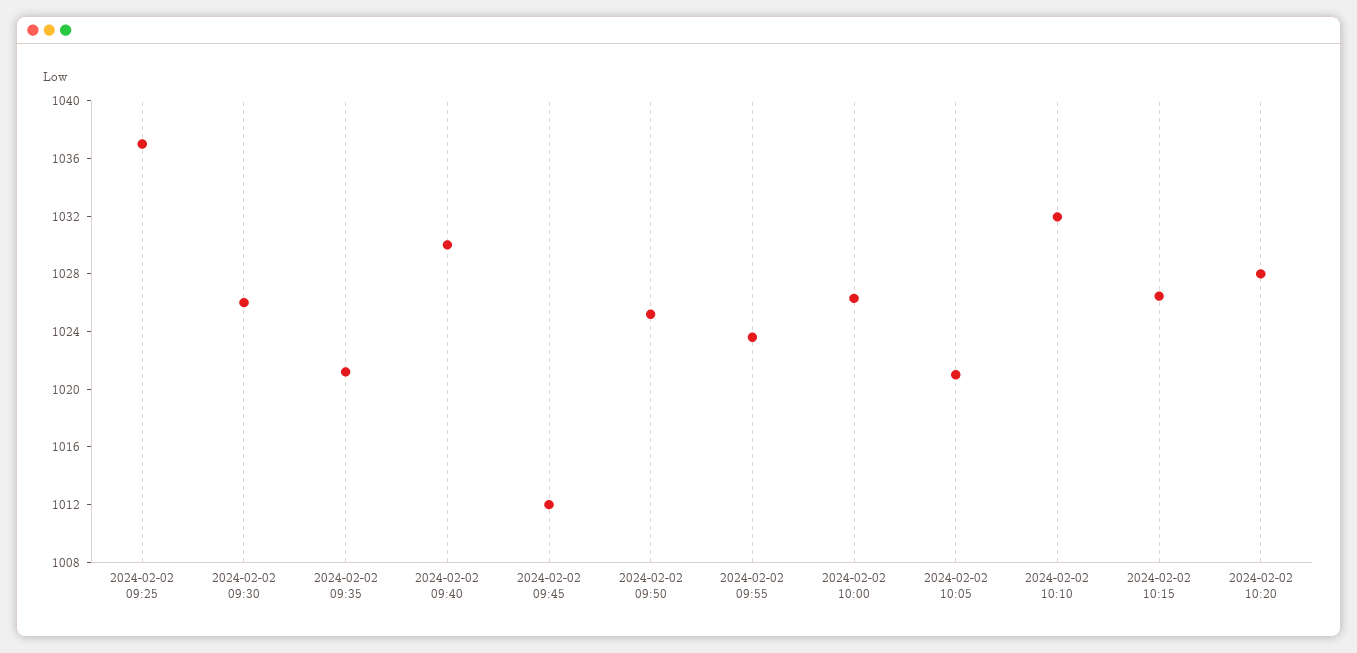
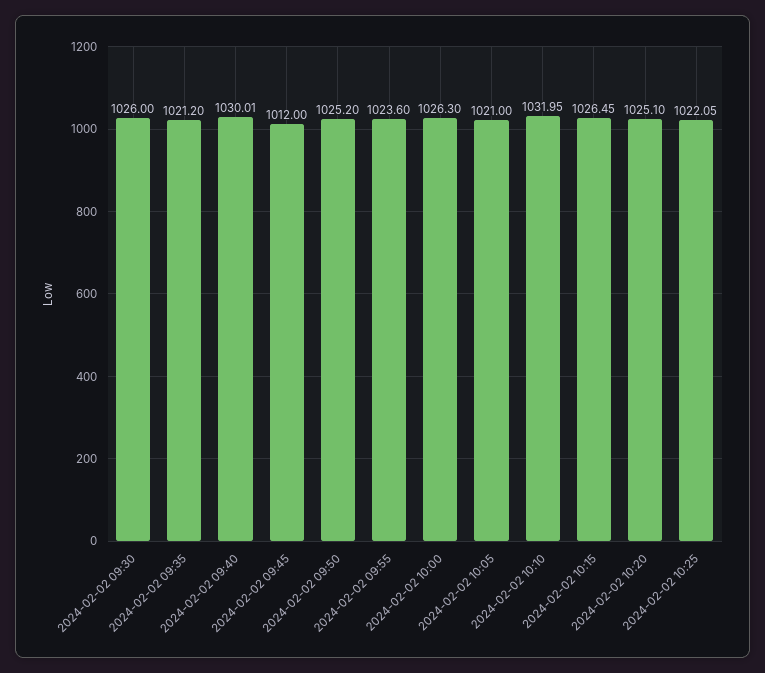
2024-02-02 09:25: 1037 -> none
2024-02-02 10:20: 1028 -> 1025.1
2024-02-02 10:25: none -> 1022.05

